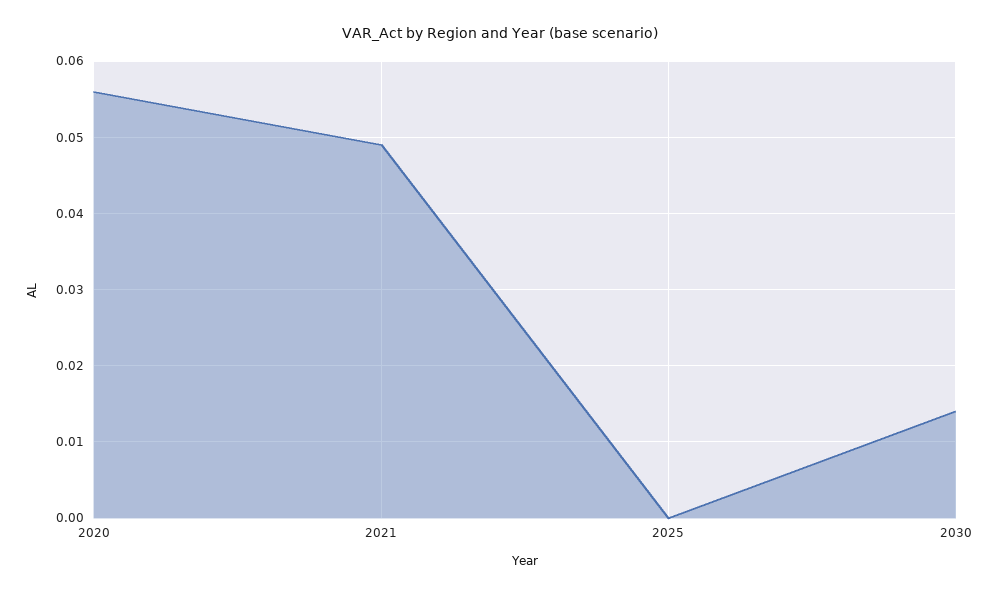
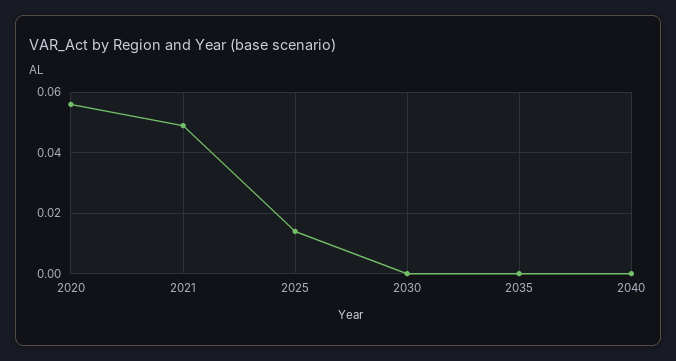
2025: 0 -> 0.015
2030: 0.014 -> 0
2035: none -> 0
2040: none -> 0

